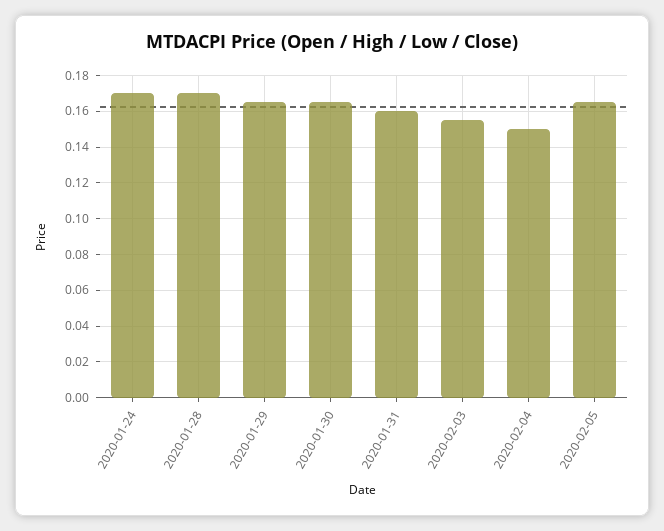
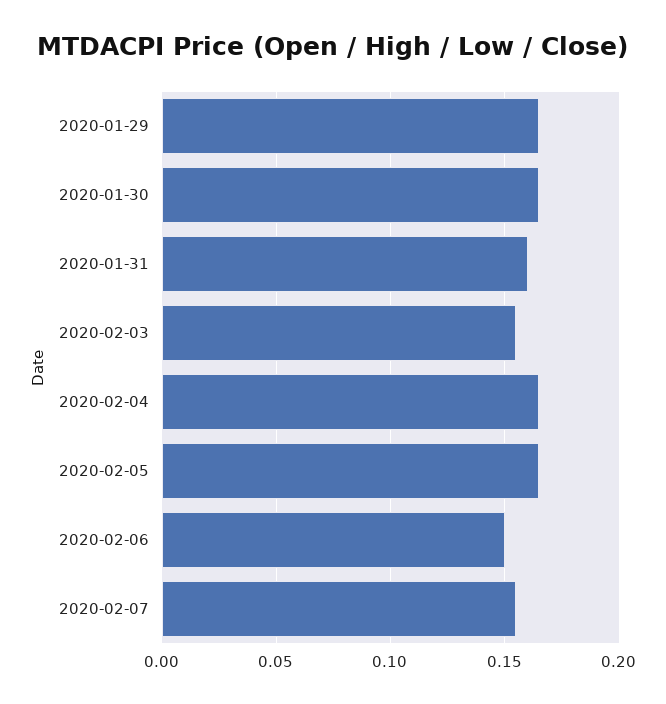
2020-01-24: 0.17 -> none
2020-01-28: 0.17 -> none
2020-02-04: 0.15 -> 0.165
2020-02-06: none -> 0.15
2020-02-07: none -> 0.155

